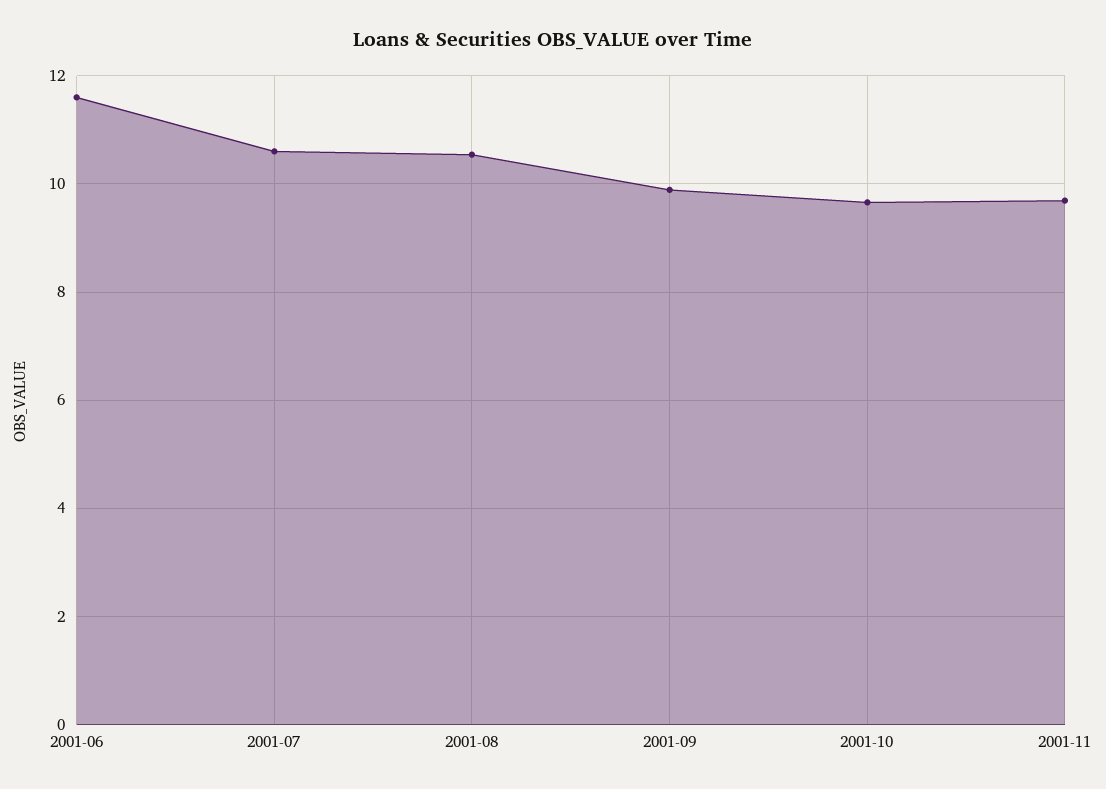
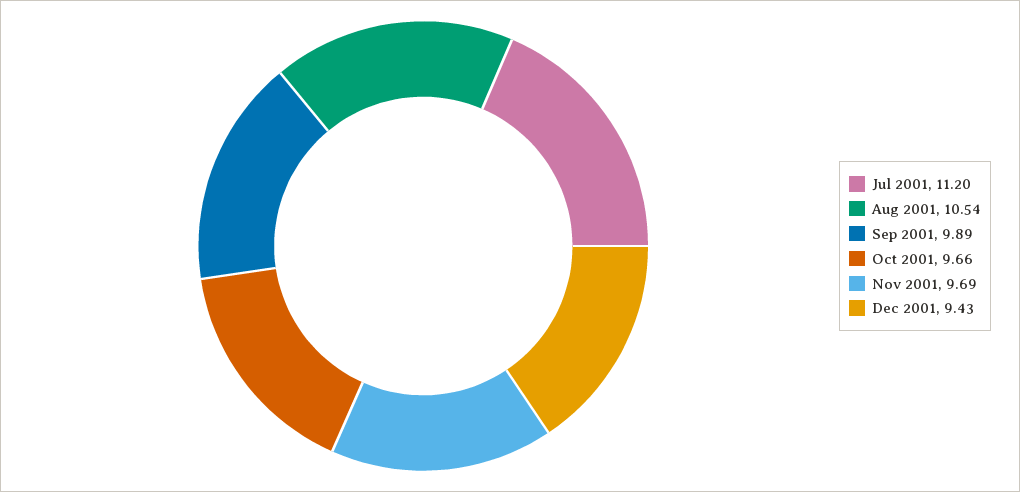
2001-06: 11.6 -> none
2001-07: 10.6 -> 11.2
Dec 2001: none -> 9.43

